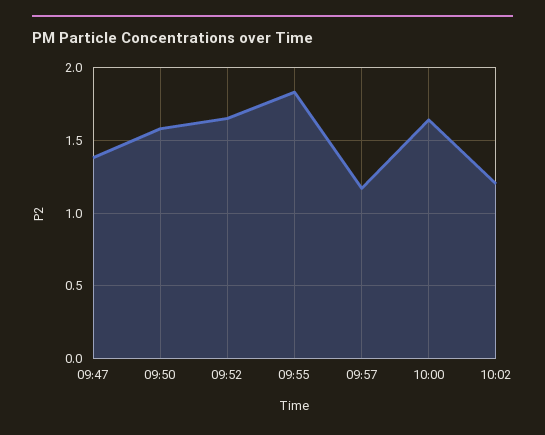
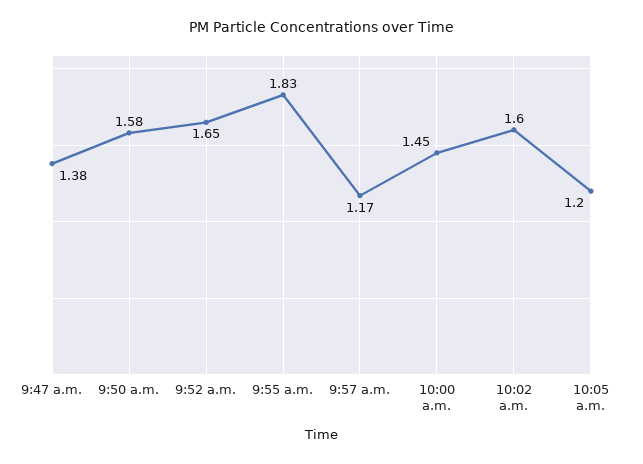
10:00: 1.65 -> 1.45
10:02: 1.2 -> 1.6
10:05 a.m.: none -> 1.2

